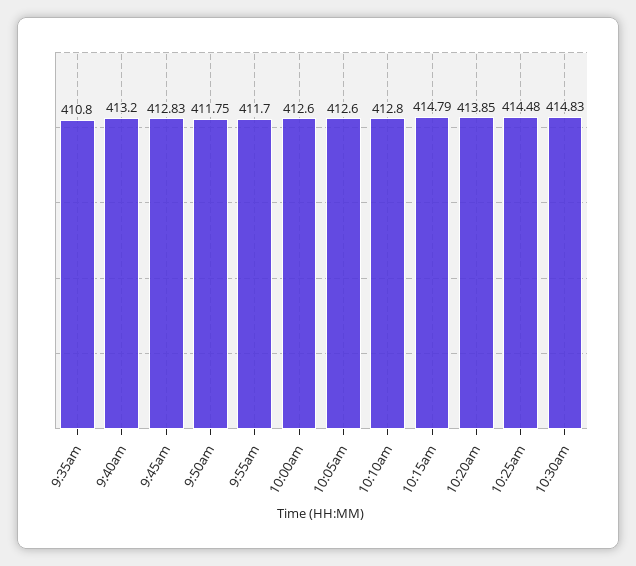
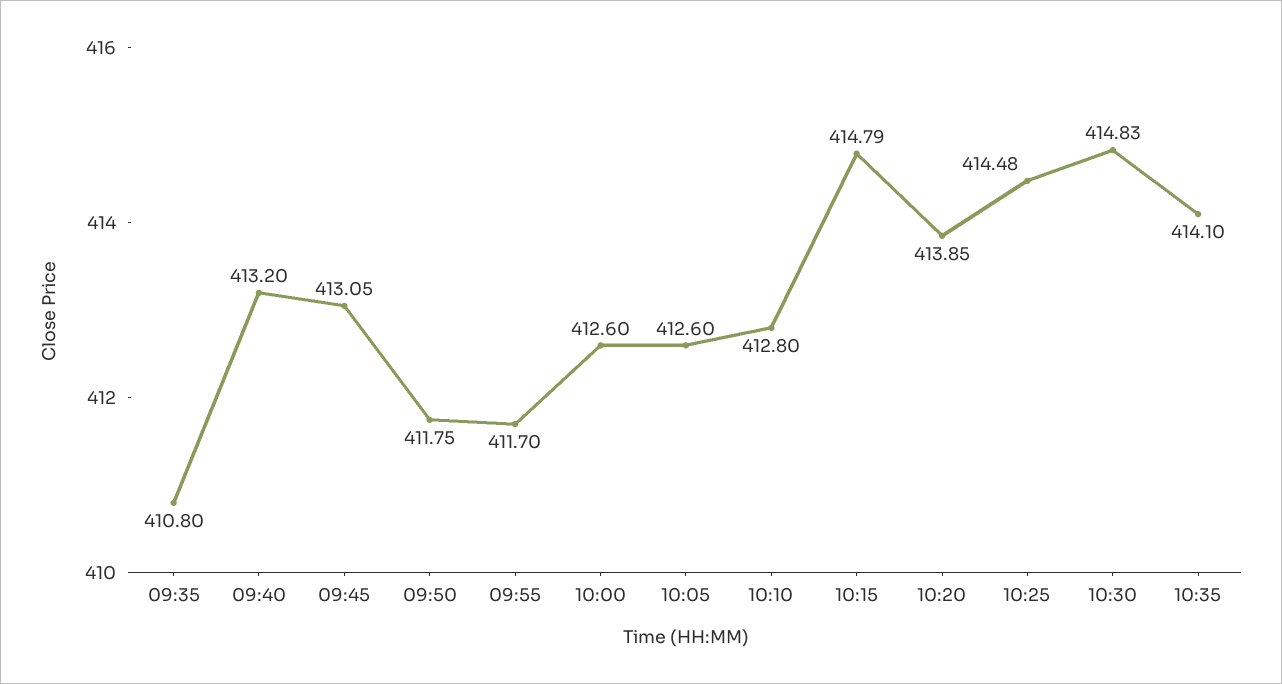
9:45am: 412.83 -> 413.05
10:35: none -> 414.1

